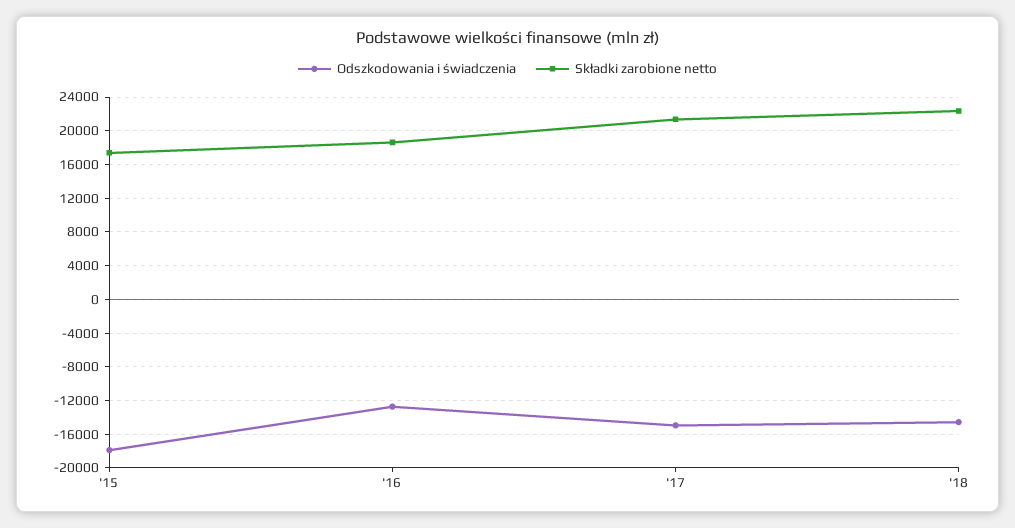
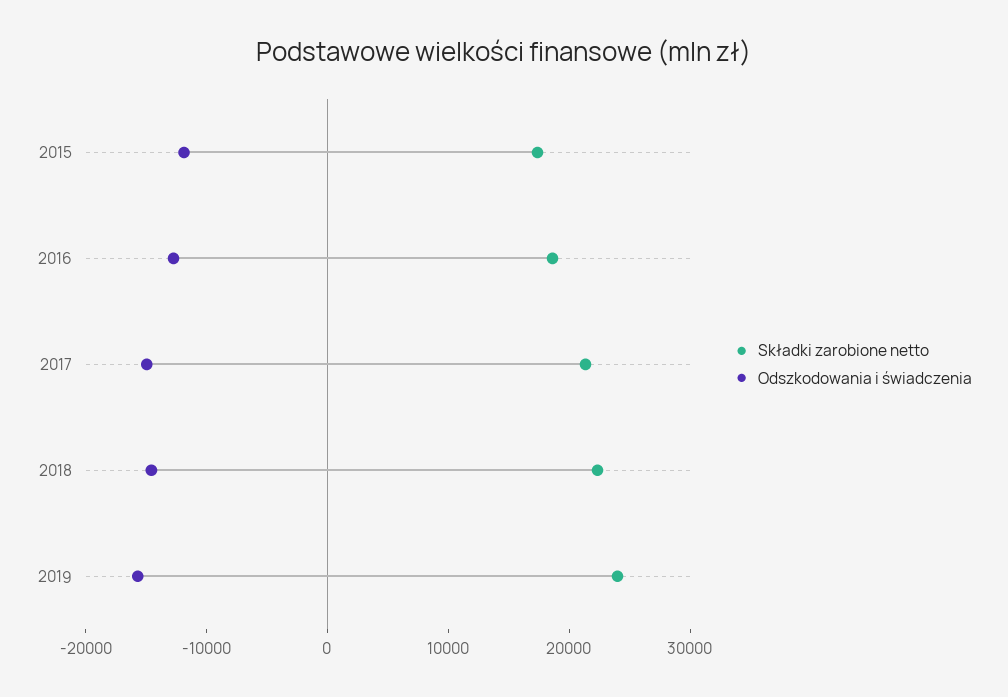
Odszkodowania i świadczenia, '15: -18000 -> -12000
Składki zarobione netto, 2019: none -> 24000
Odszkodowania i świadczenia, 2019: none -> -16000

